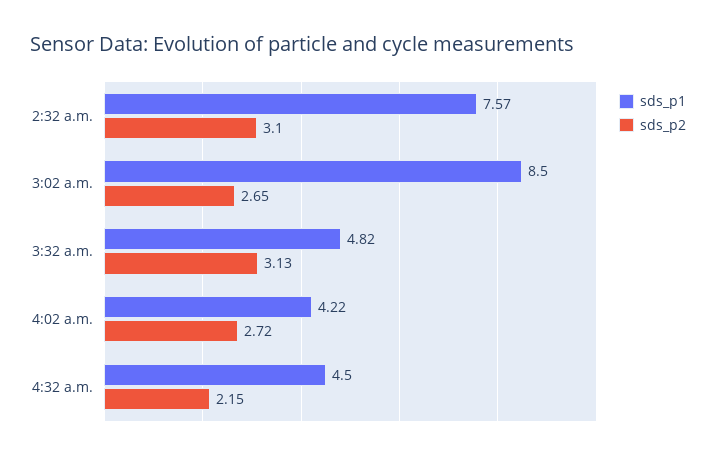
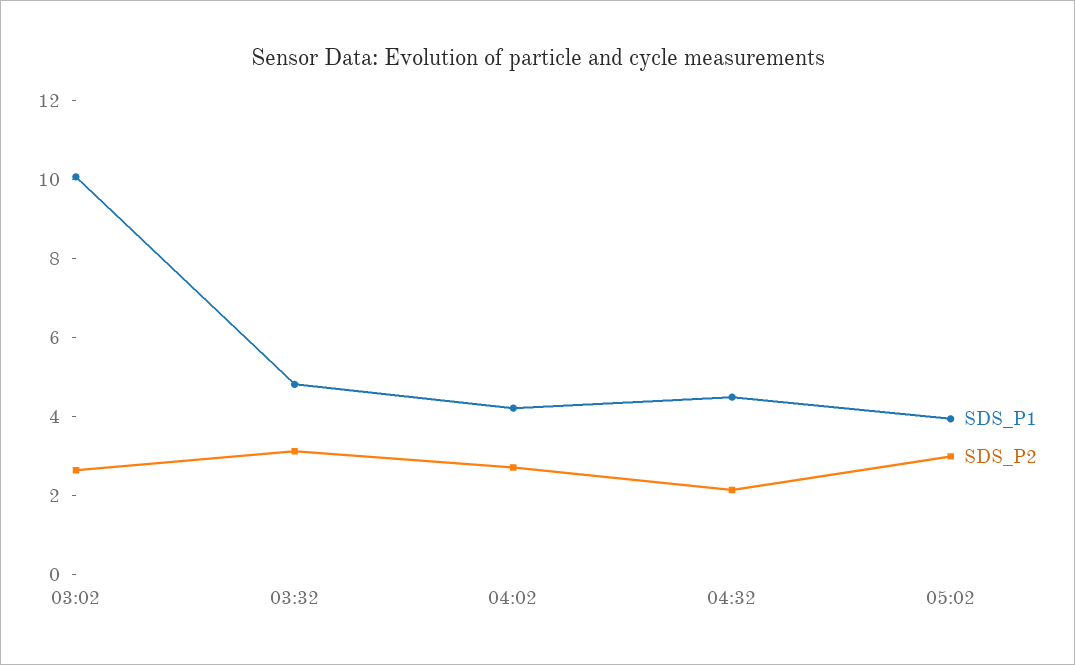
sds_p1, 2:32 a.m.: 7.57 -> none
sds_p2, 2:32 a.m.: 3.1 -> none
sds_p1, 3:02 a.m.: 8.5 -> 10
sds_p1, 05:02: none -> 4
sds_p2, 05:02: none -> 3

